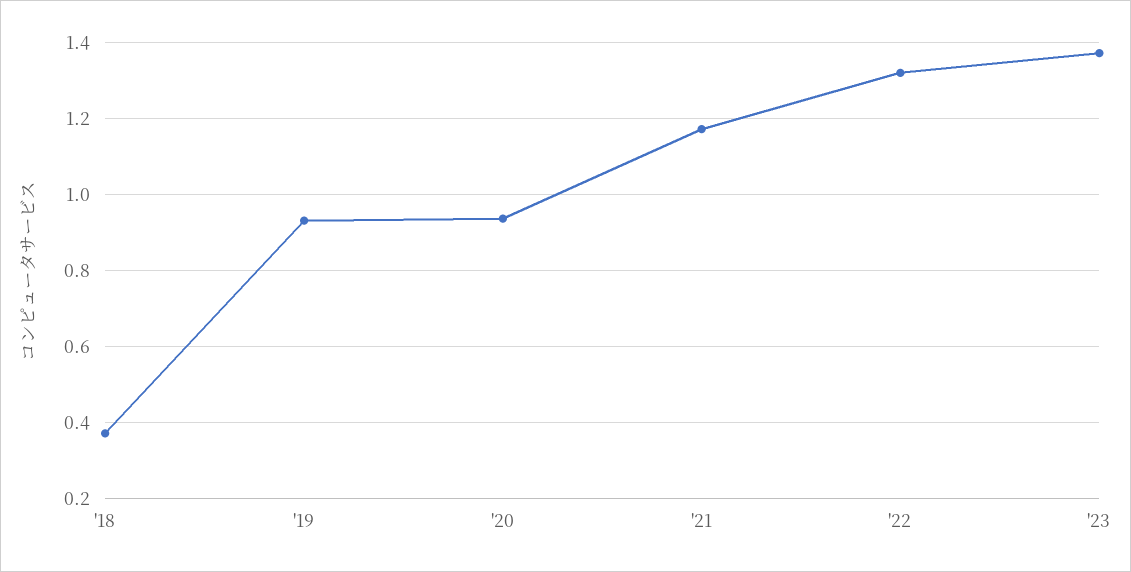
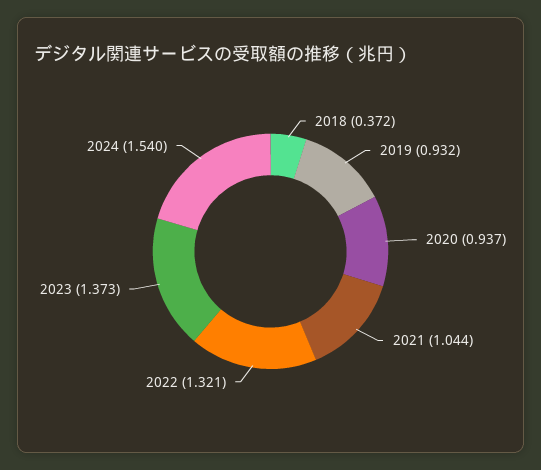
'21: 1.18 -> 1.044
2024: none -> 1.54

